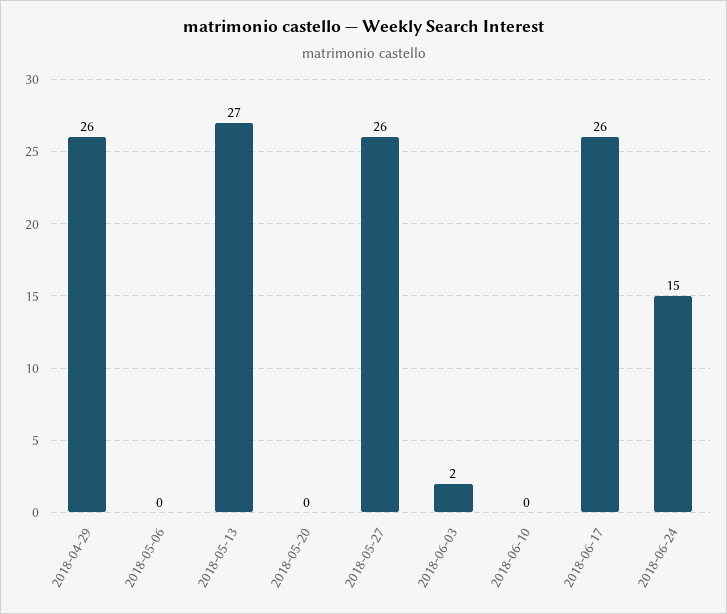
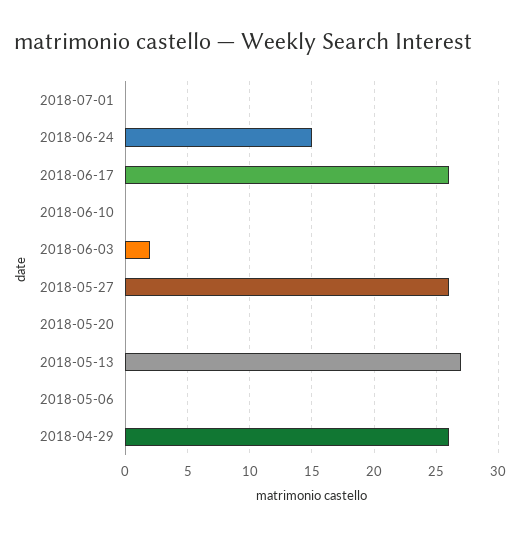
2018-07-01: none -> 0

